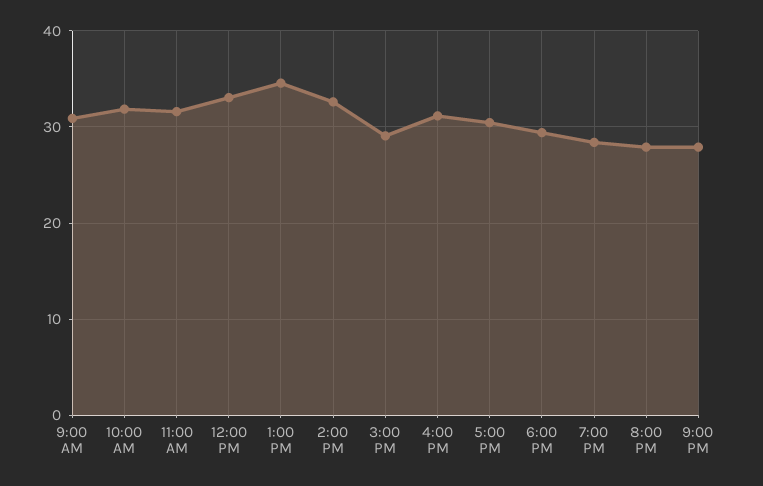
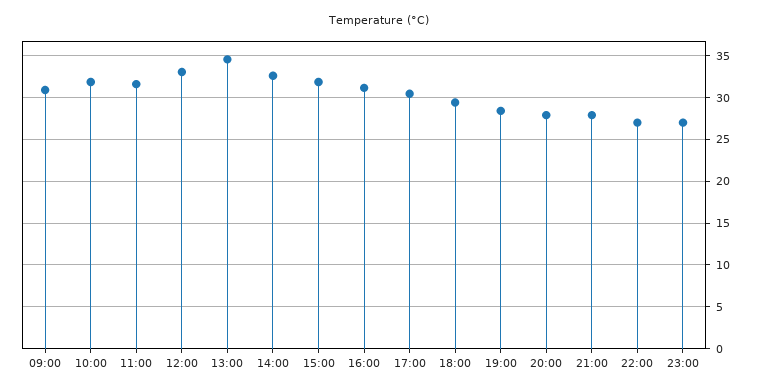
3:00 PM: 29 -> 32
22:00: none -> 27
23:00: none -> 27

